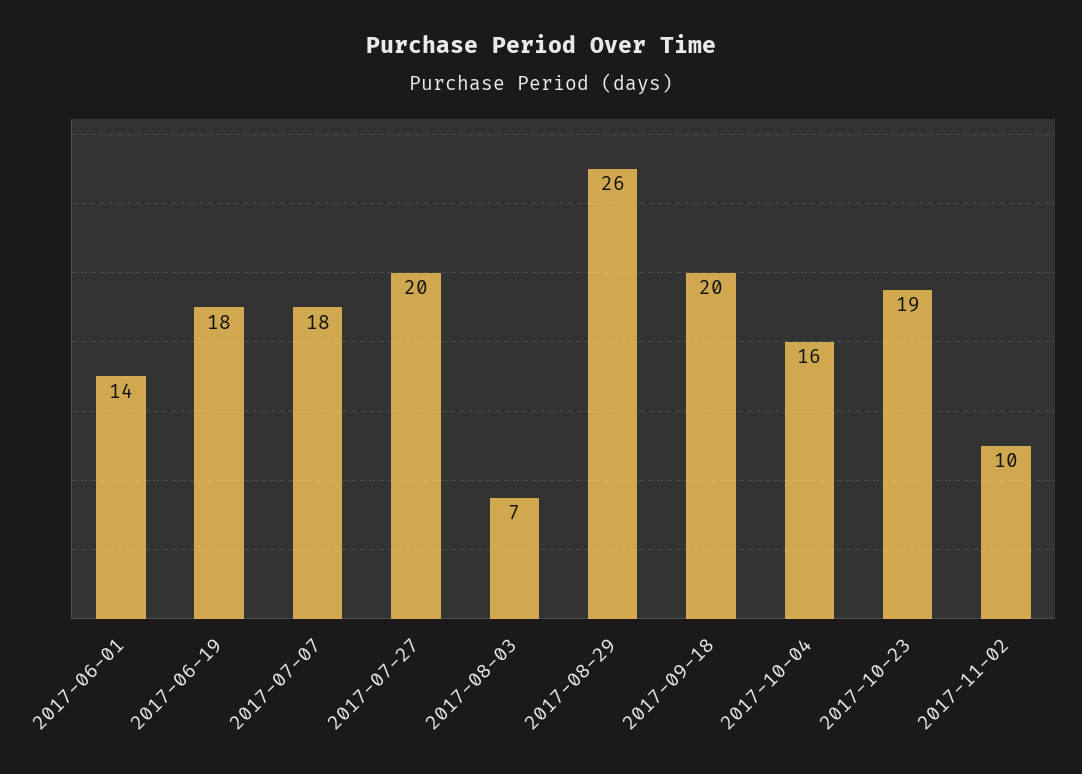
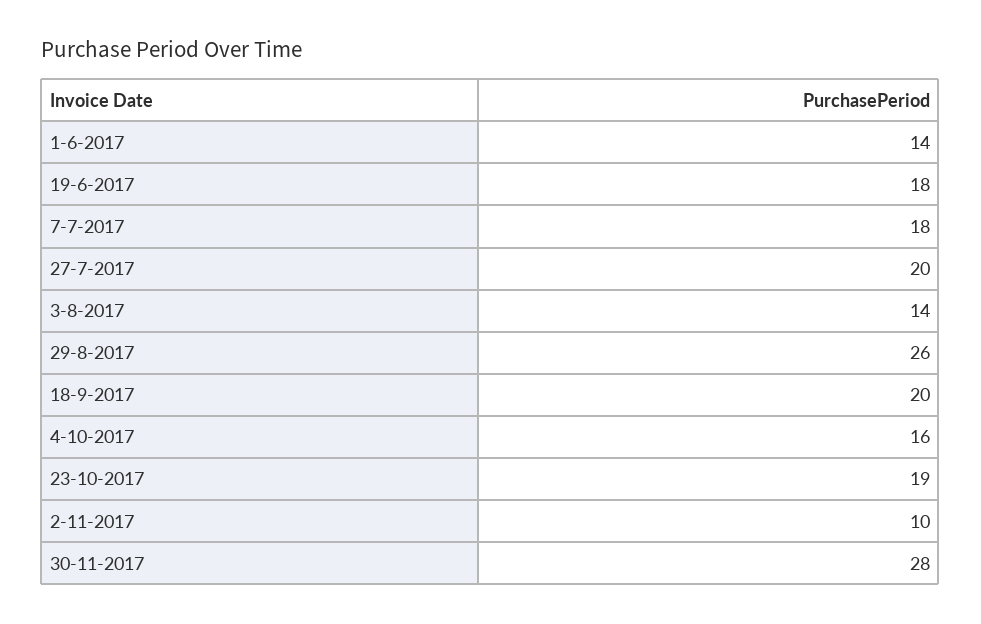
2017-08-03: 7 -> 14
30-11-2017: none -> 28

